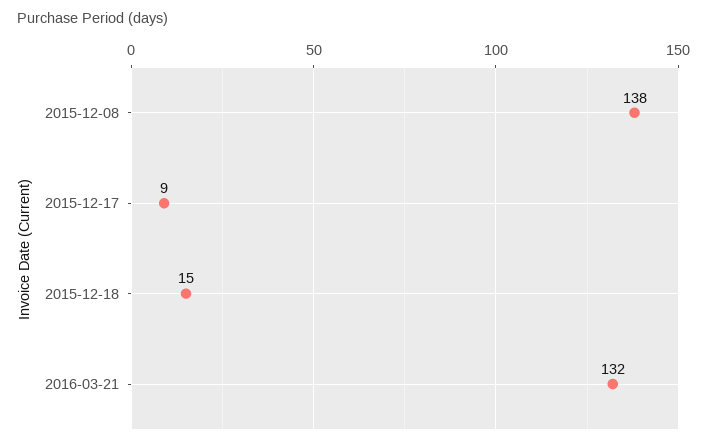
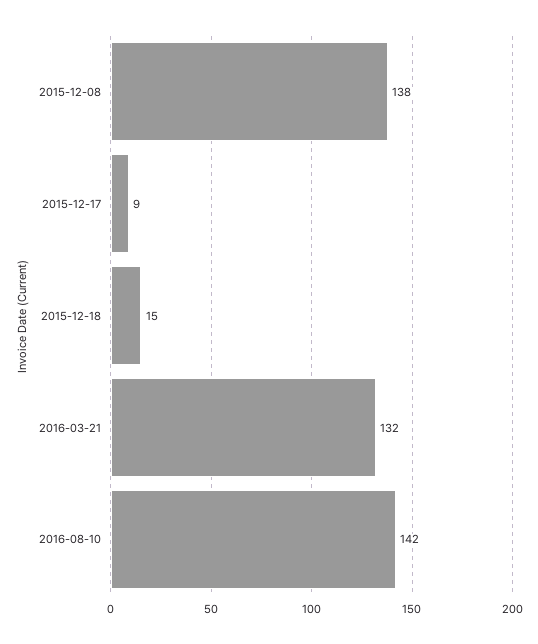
2016-08-10: none -> 142

